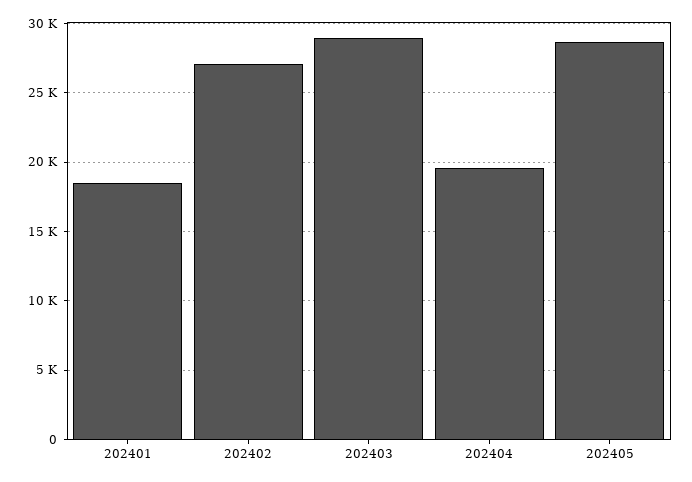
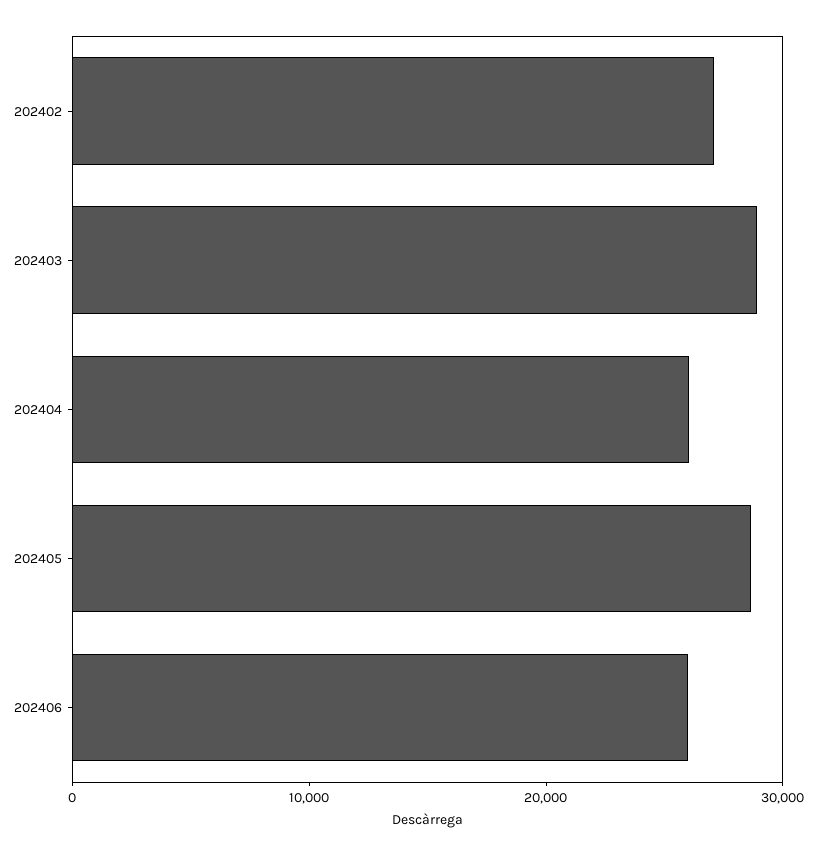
202401: 18500 -> none
202404: 19500 -> 26000
202406: none -> 26000

